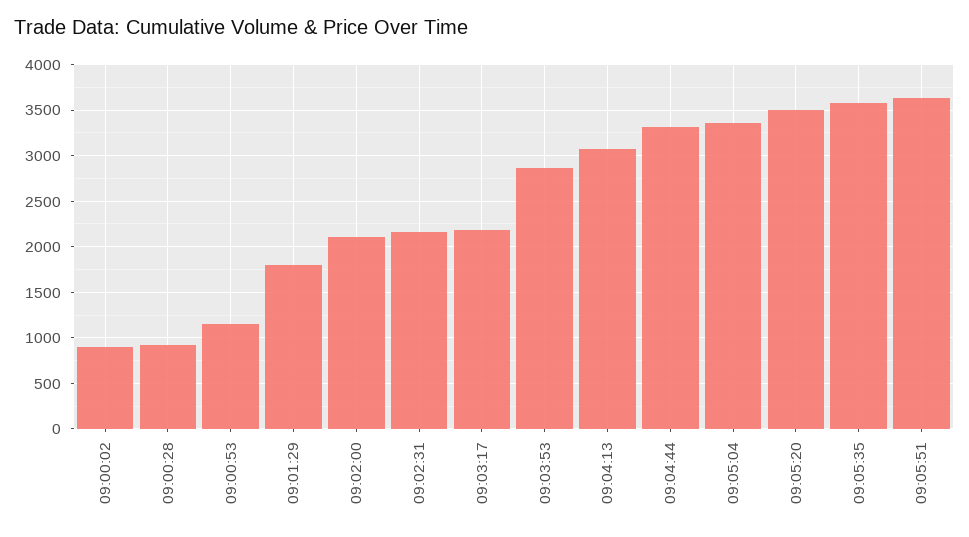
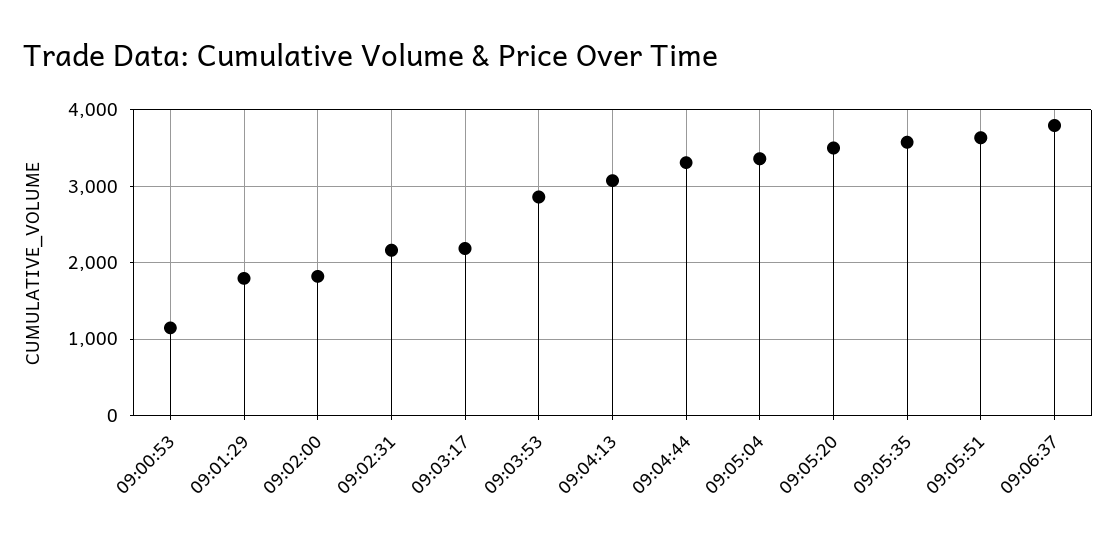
09:00:02: 900 -> none
09:00:28: 900 -> none
09:02:00: 2100 -> 1800
09:06:37: none -> 3800

